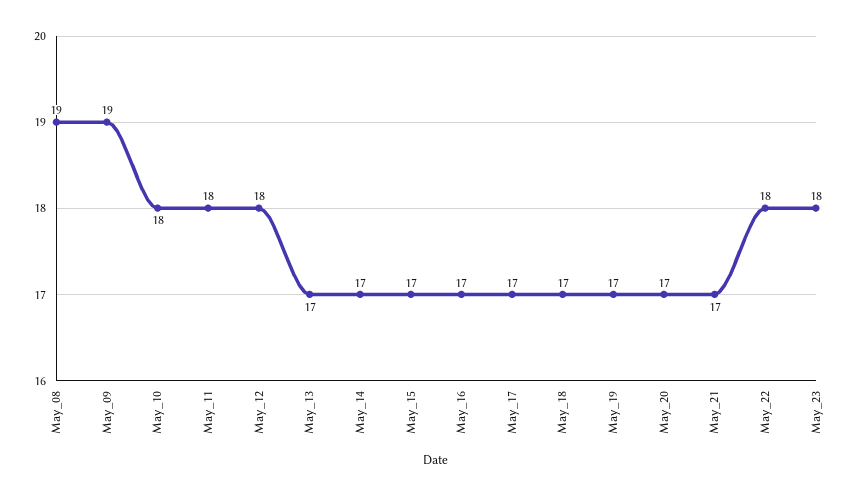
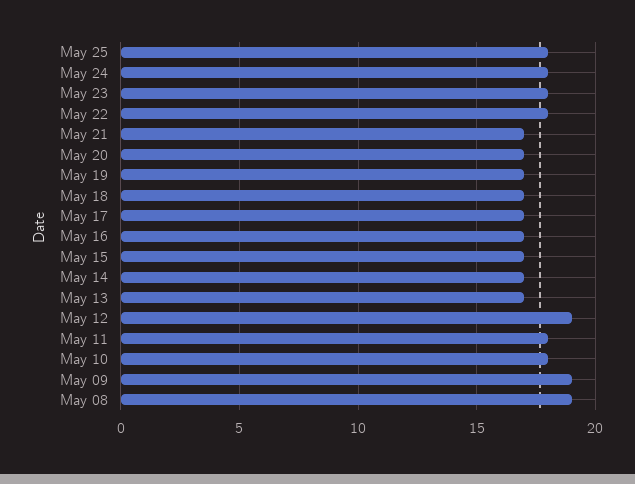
May_12: 18 -> 19
May 25: none -> 18
May 24: none -> 18

